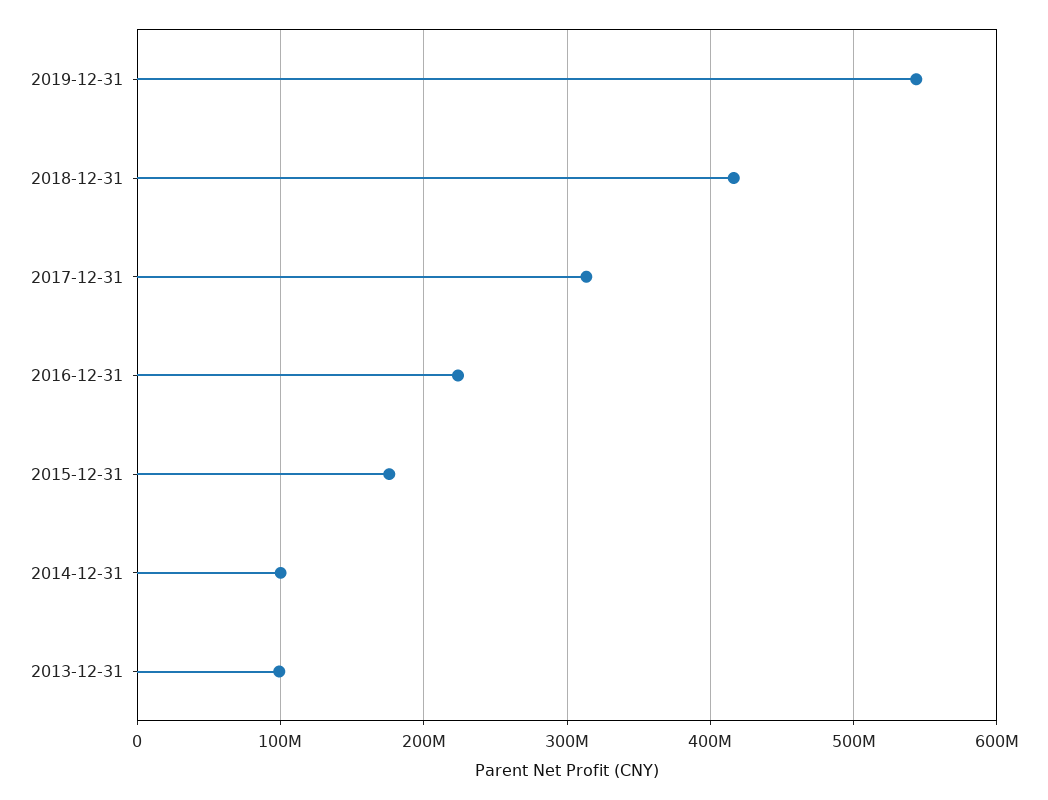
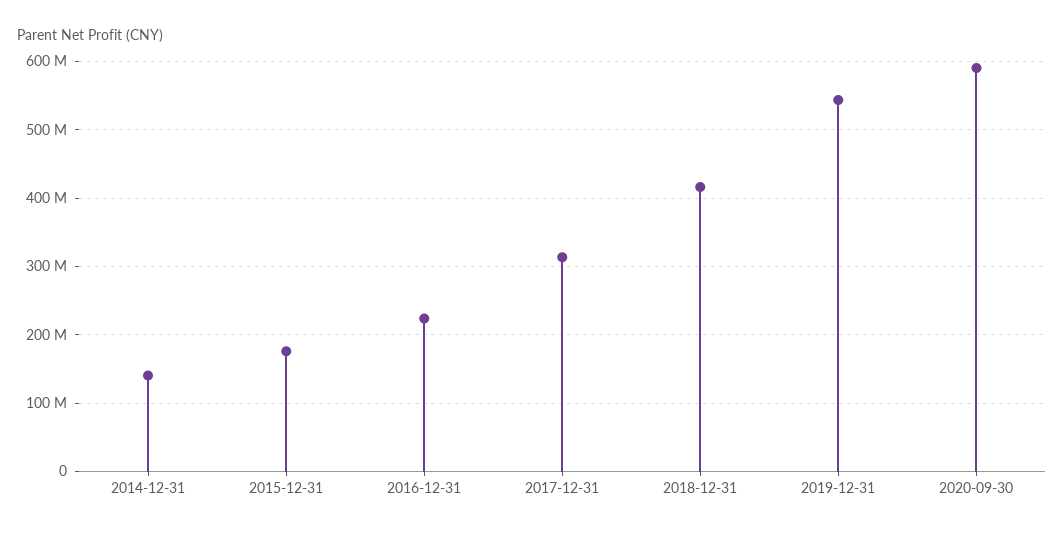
2014-12-31: 100000000 -> 140000000
2013-12-31: 100000000 -> none
2020-09-30: none -> 590000000

